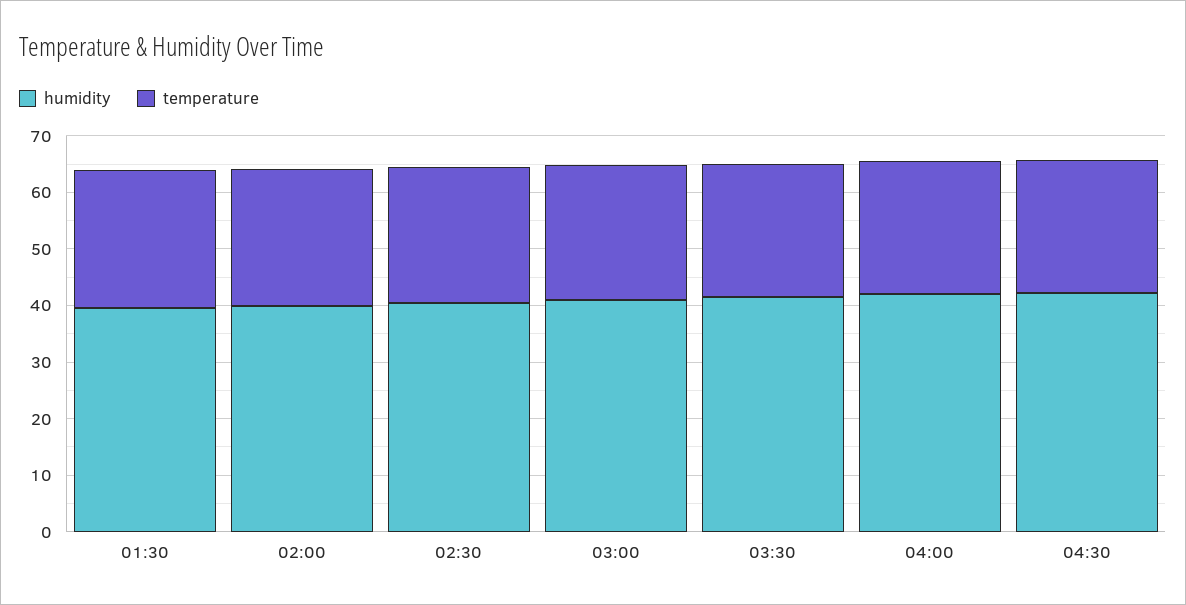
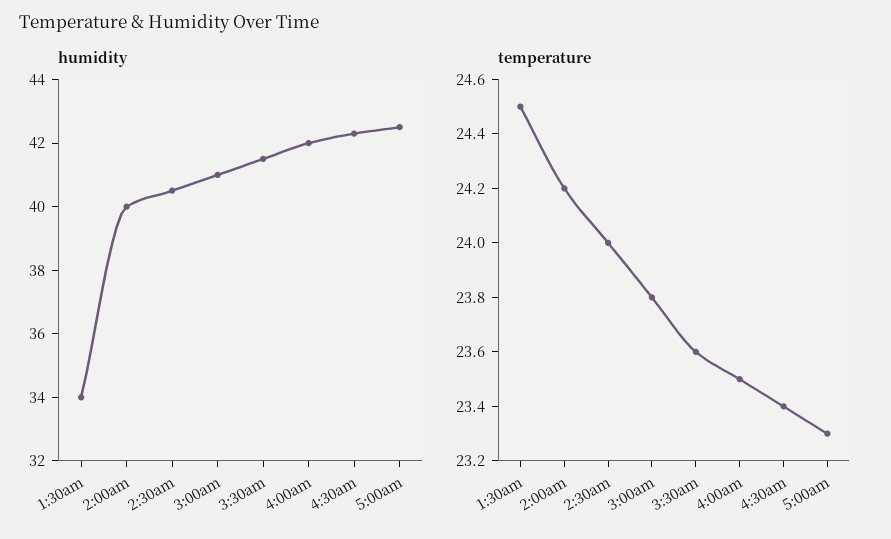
humidity, 01:30: 40 -> 34
humidity, 5:00am: none -> 42.5
temperature, 5:00am: none -> 23.3

